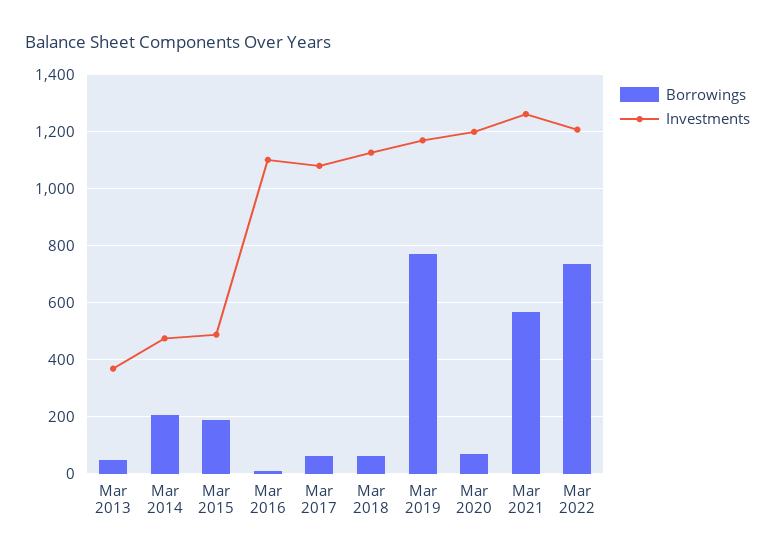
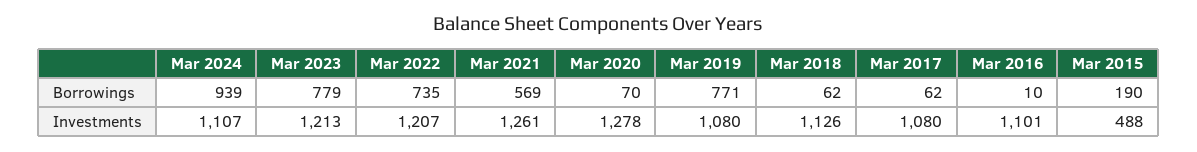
Borrowings, Mar 2013: 50 -> none
Investments, Mar 2013: 375 -> none
Borrowings, Mar 2014: 200 -> none
Investments, Mar 2014: 475 -> none
Investments, Mar 2019: 1175 -> 1080
Investments, Mar 2020: 1200 -> 1278
Borrowings, Mar 2024: none -> 939
Borrowings, Mar 2023: none -> 779
Investments, Mar 2024: none -> 1107
Investments, Mar 2023: none -> 1213

